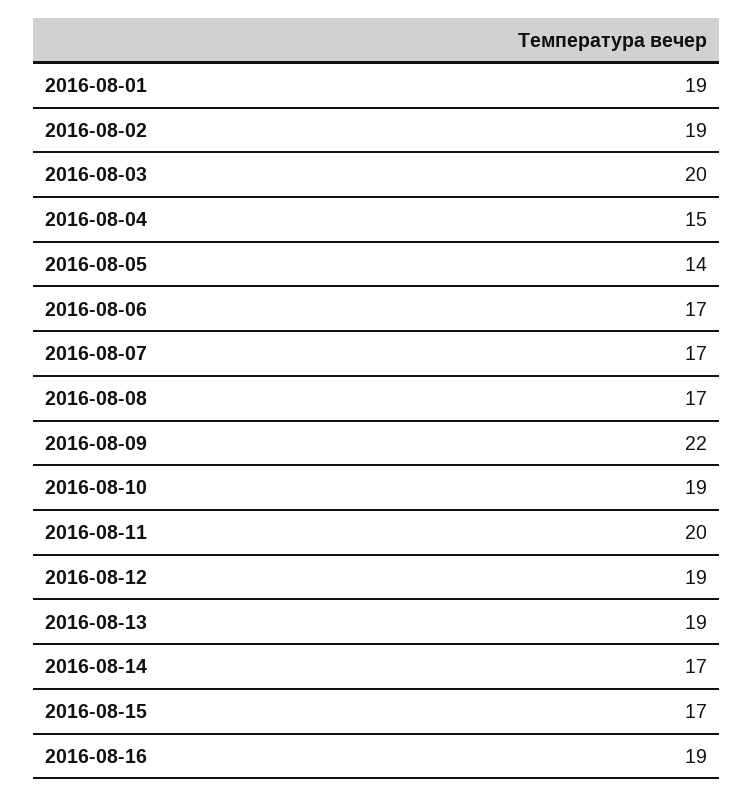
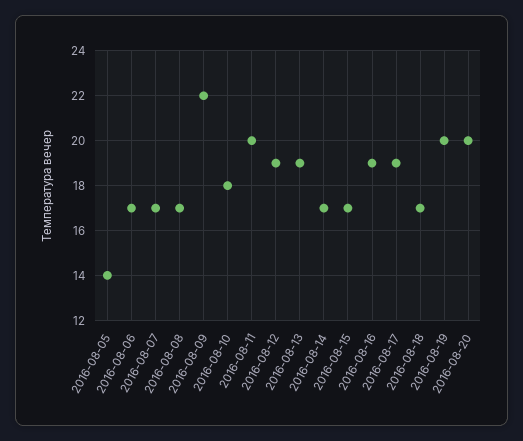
2016-08-01: 19 -> none
2016-08-02: 19 -> none
2016-08-03: 20 -> none
2016-08-04: 15 -> none
2016-08-10: 19 -> 18
2016-08-17: none -> 19
2016-08-18: none -> 17
2016-08-19: none -> 20
2016-08-20: none -> 20

